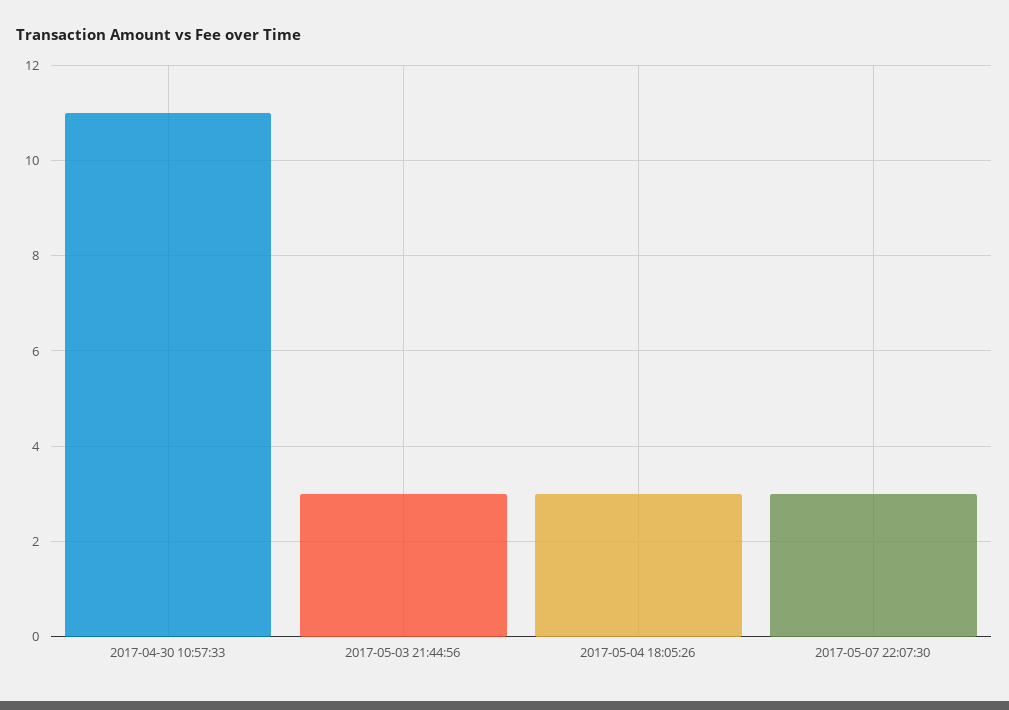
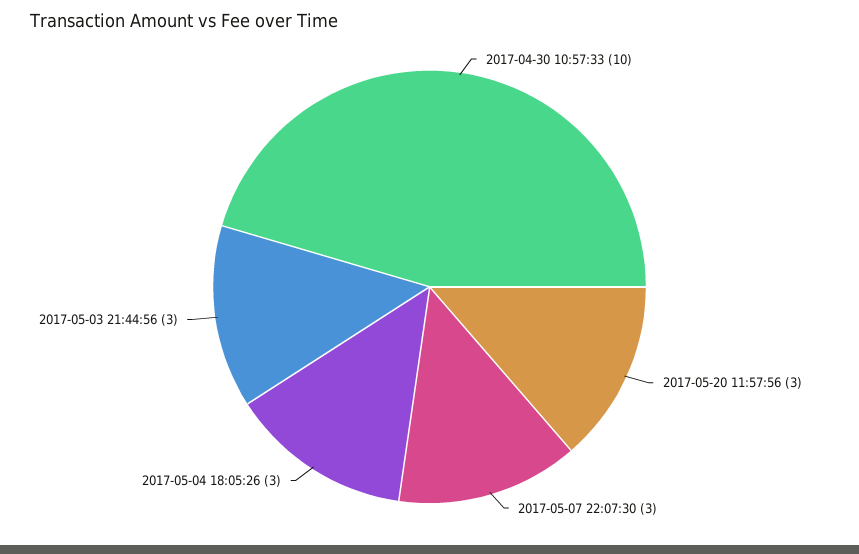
2017-04-30 10:57:33: 11 -> 10
2017-05-20 11:57:56: none -> 3

